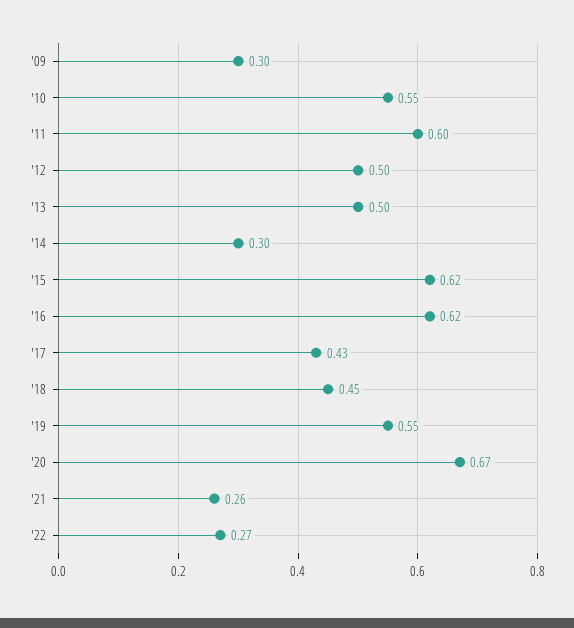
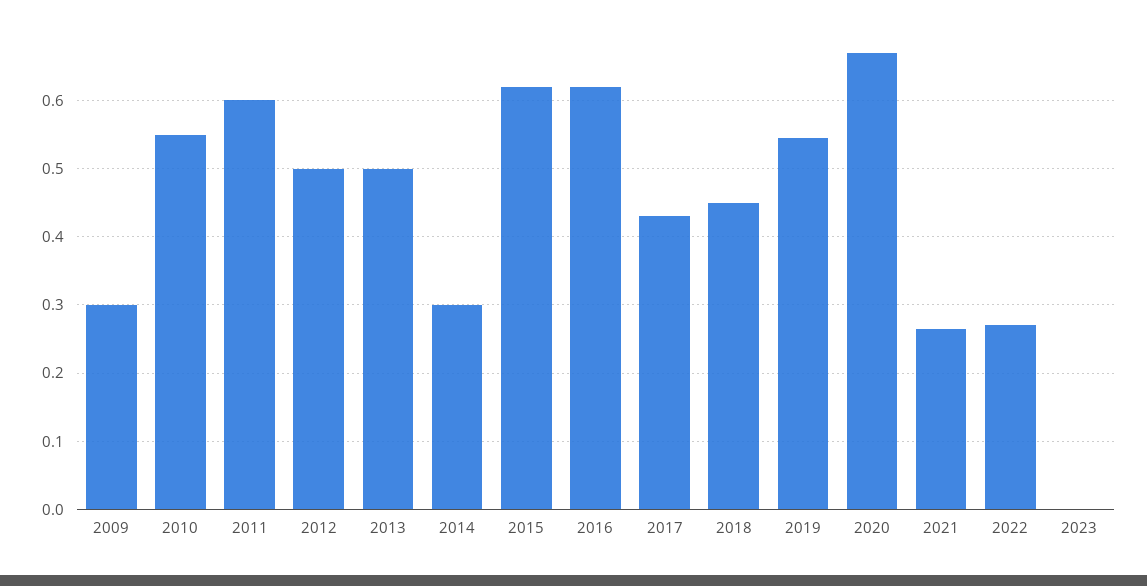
2023: none -> 0

